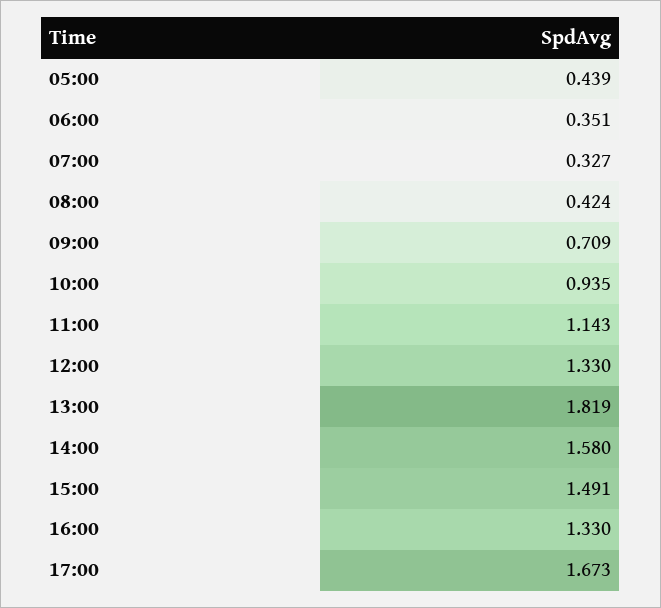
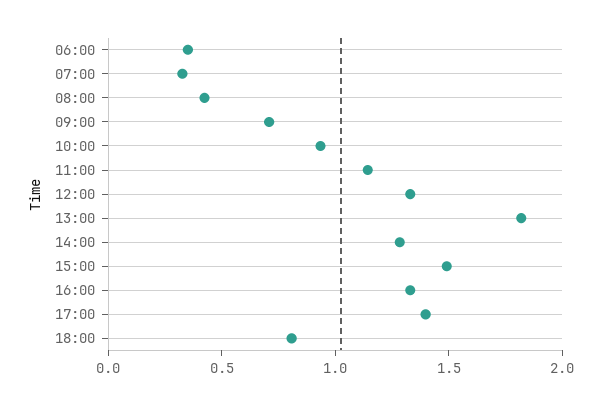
05:00: 0.439 -> none
14:00: 1.58 -> 1.3
17:00: 1.673 -> 1.4
18:00: none -> 0.8

